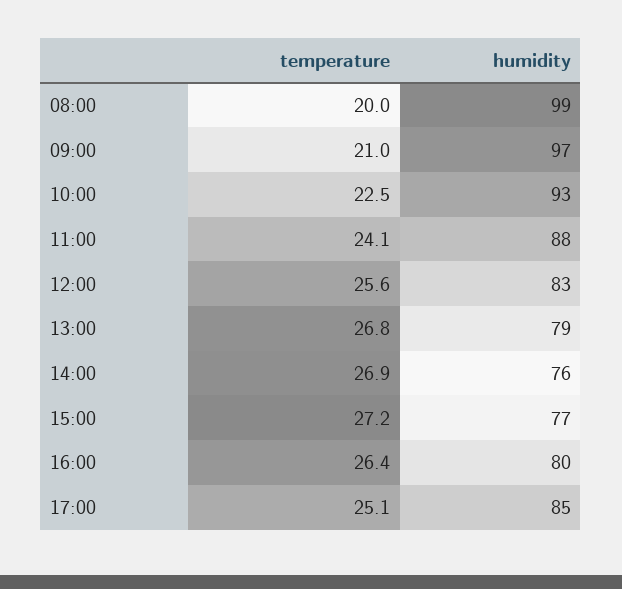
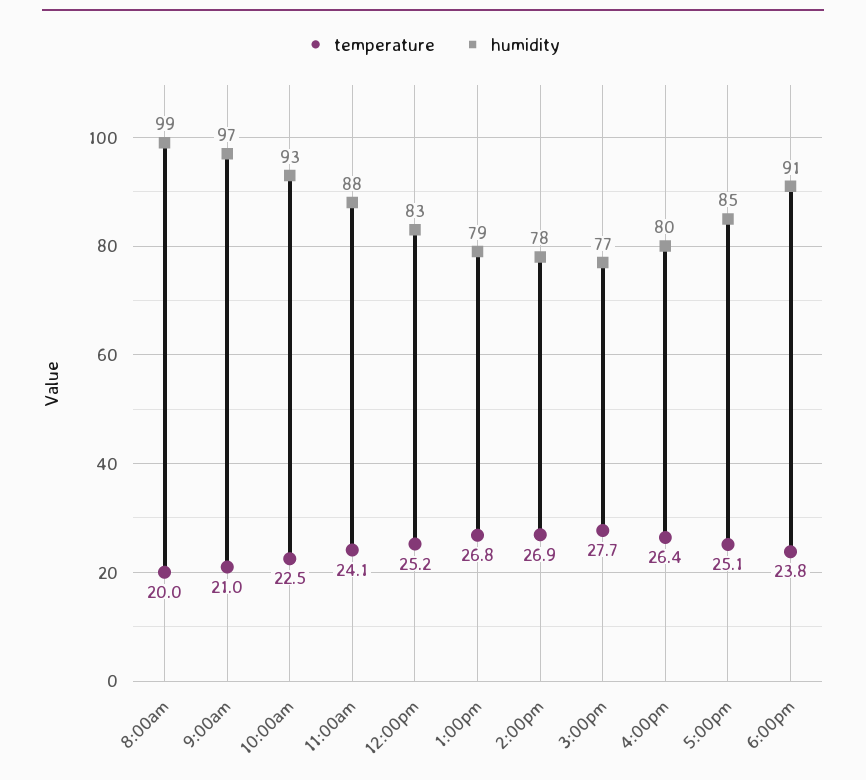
temperature, 12:00: 25.6 -> 25.2
humidity, 14:00: 76 -> 78
temperature, 15:00: 27.2 -> 27.7
temperature, 6:00pm: none -> 23.8
humidity, 6:00pm: none -> 91

